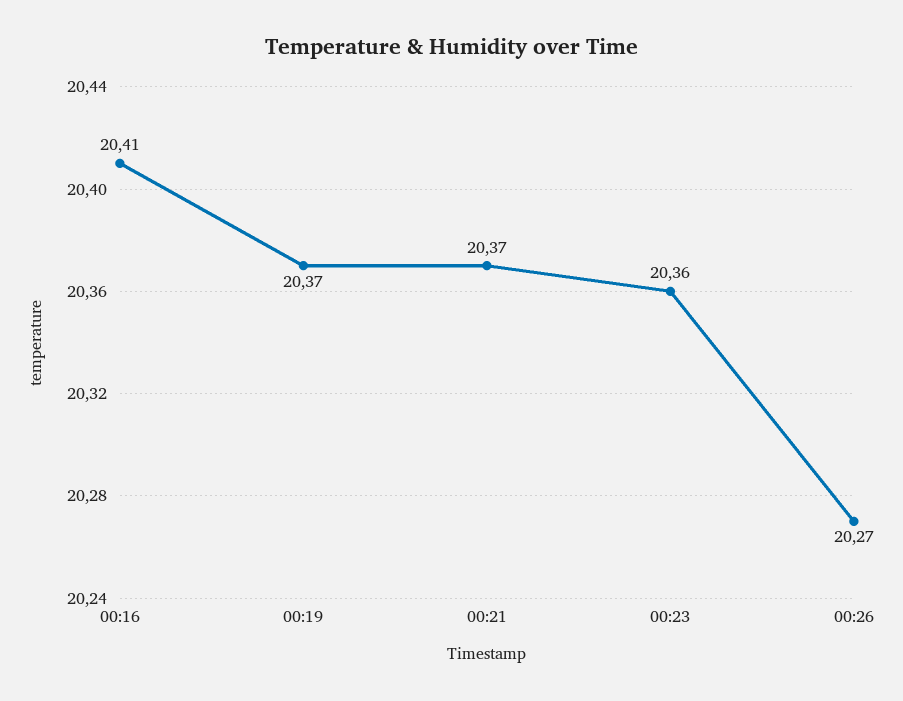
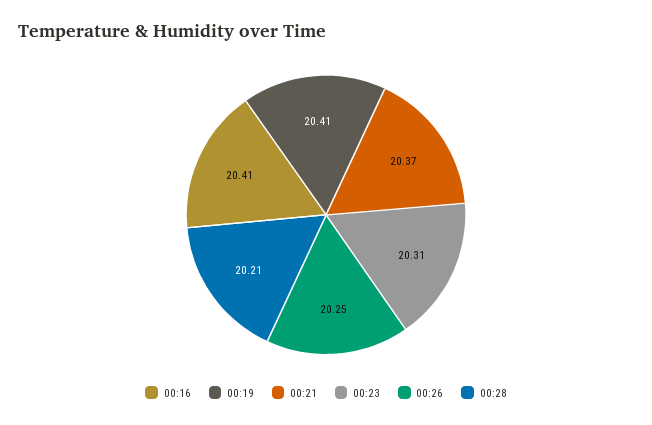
00:19: 20.37 -> 20.41
00:23: 20.36 -> 20.31
00:26: 20.27 -> 20.25
00:28: none -> 20.21

